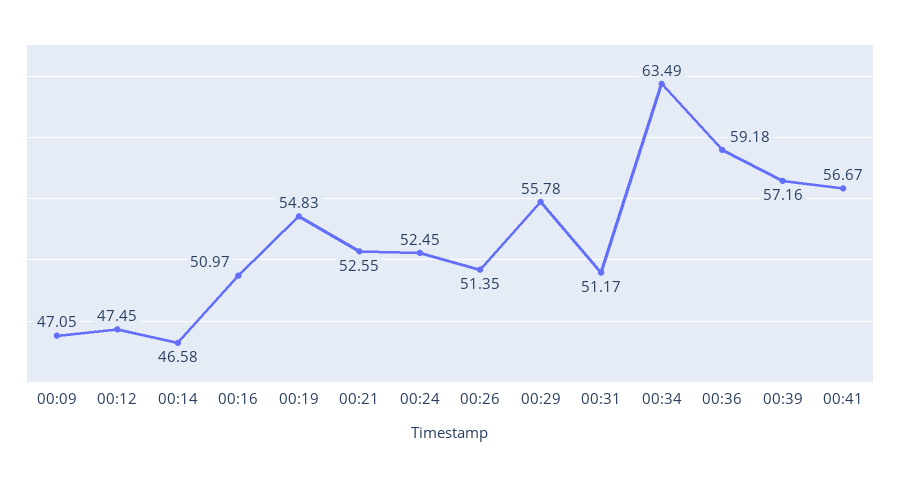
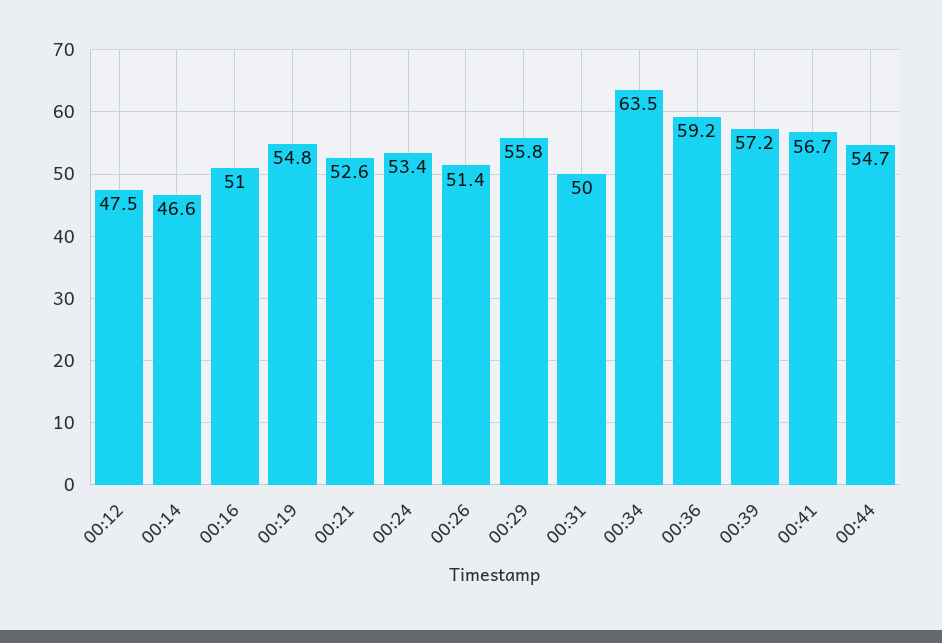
00:09: 47.05 -> none
00:24: 52.45 -> 53.4
00:31: 51.17 -> 50
00:44: none -> 54.7

